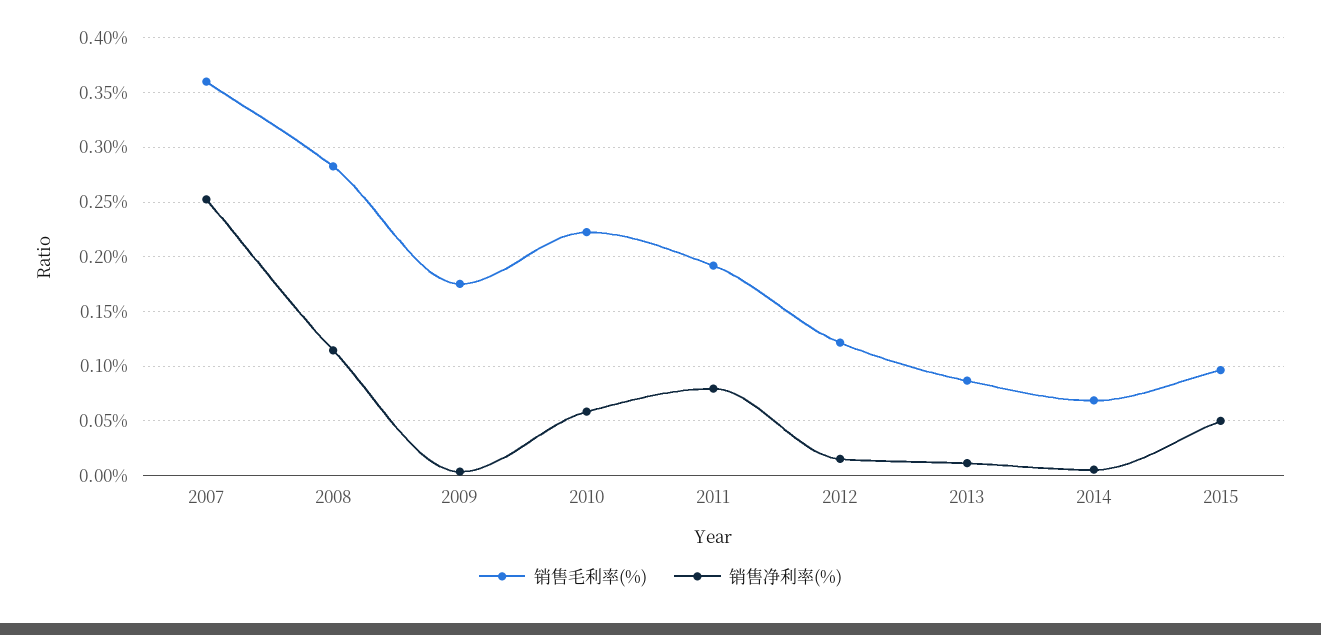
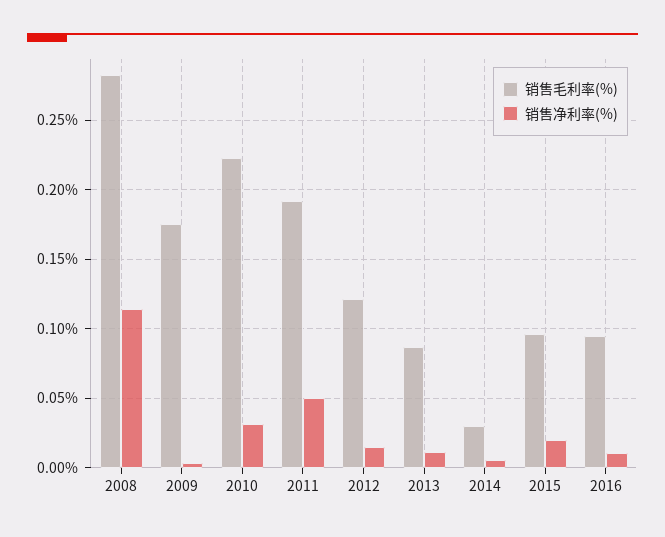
销售毛利率(%), 2007: 0.36 -> none
销售净利率(%), 2007: 0.25 -> none
销售净利率(%), 2010: 0.06 -> 0.03
销售净利率(%), 2011: 0.08 -> 0.05
销售毛利率(%), 2014: 0.07 -> 0.03
销售净利率(%), 2015: 0.05 -> 0.02
销售毛利率(%), 2016: none -> 0.095
销售净利率(%), 2016: none -> 0.01

